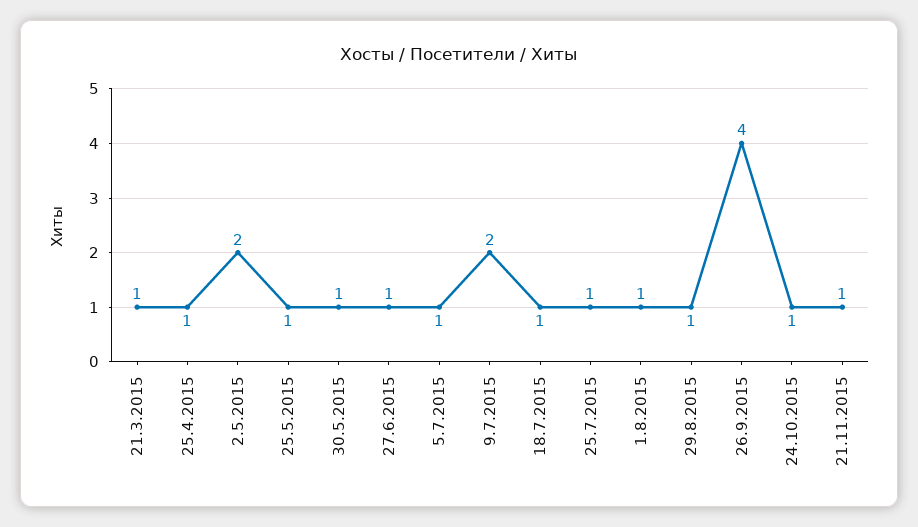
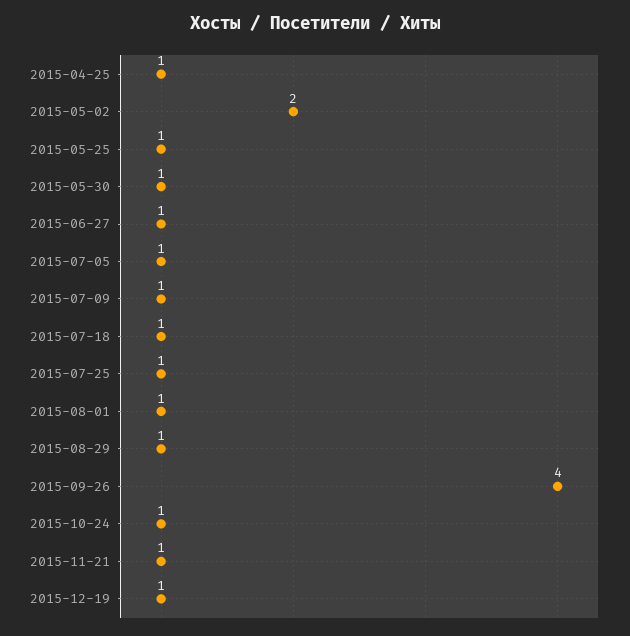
21.3.2015: 1 -> none
9.7.2015: 2 -> 1
2015-12-19: none -> 1

